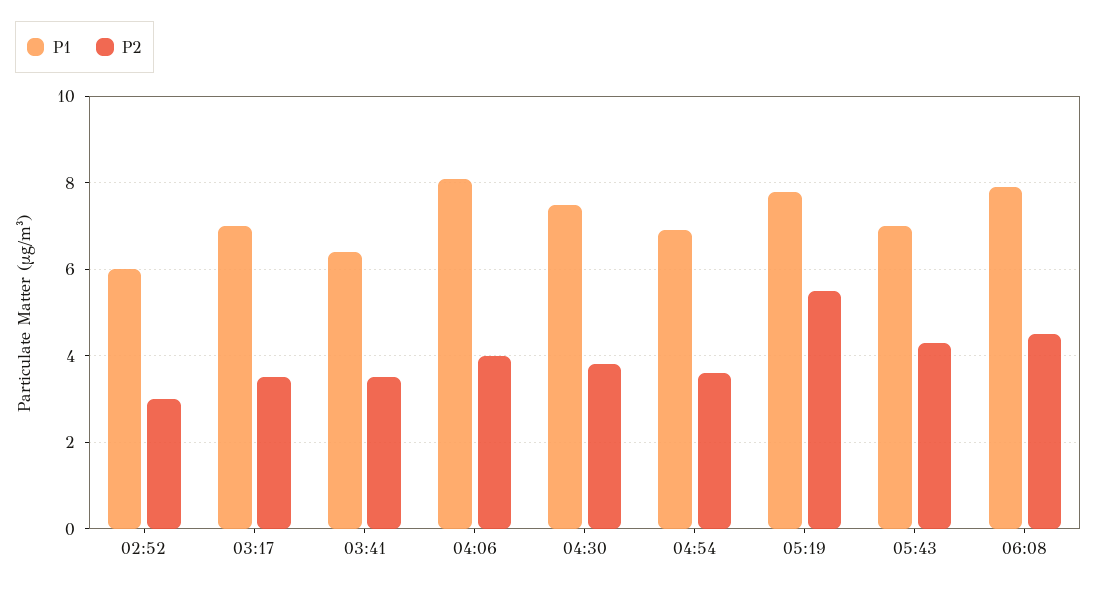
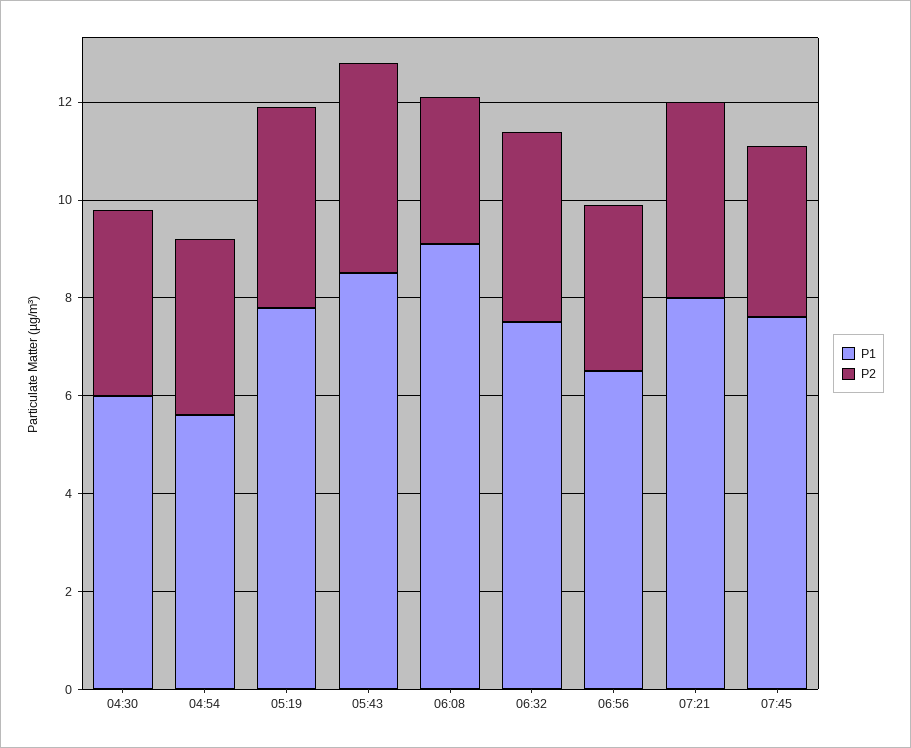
P1, 02:52: 6 -> none
P2, 02:52: 3 -> none
P1, 03:17: 7 -> none
P2, 03:17: 3.5 -> none
P1, 03:41: 6.5 -> none
P2, 03:41: 3.5 -> none
P1, 04:06: 8 -> none
P2, 04:06: 4 -> none
P1, 04:30: 7.5 -> 6
P1, 04:54: 7 -> 5.5
P2, 05:19: 5.5 -> 4
P1, 05:43: 7 -> 8.5
P1, 06:08: 8 -> 9
P2, 06:08: 4.5 -> 3
P1, 06:32: none -> 7.5
P2, 06:32: none -> 4
P1, 06:56: none -> 6.5
P2, 06:56: none -> 3.5
P1, 07:21: none -> 8
P2, 07:21: none -> 4
P1, 07:45: none -> 7.5
P2, 07:45: none -> 3.5

